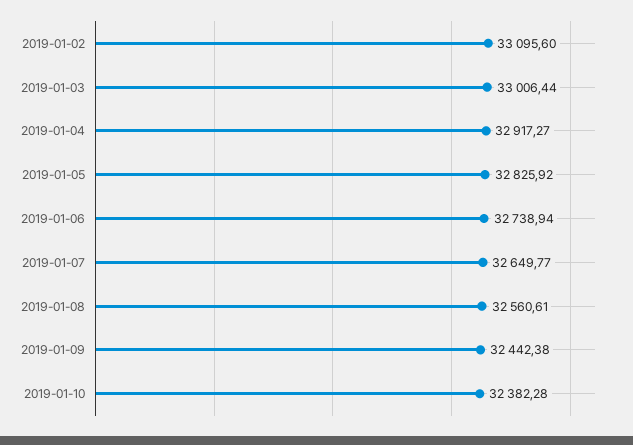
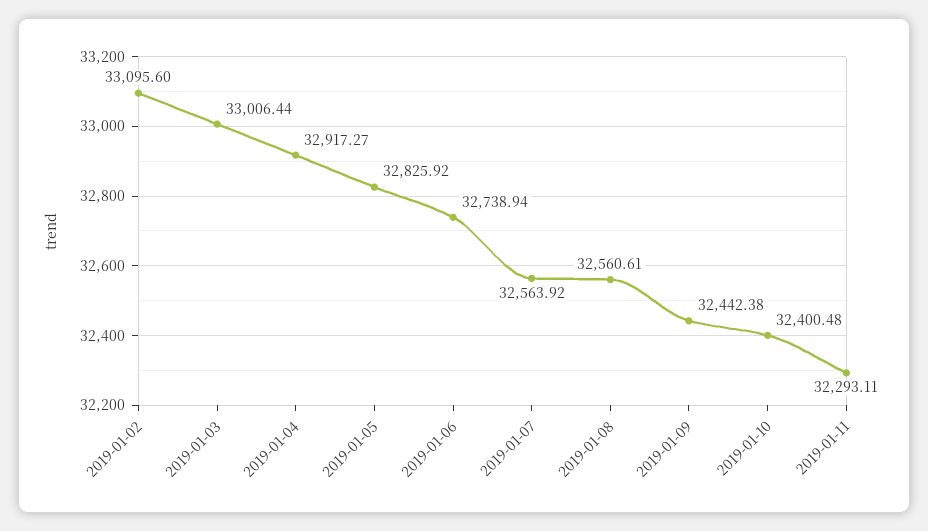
2019-01-07: 32649.77 -> 32563.92
2019-01-10: 32382.28 -> 32400.48
2019-01-11: none -> 32293.11

